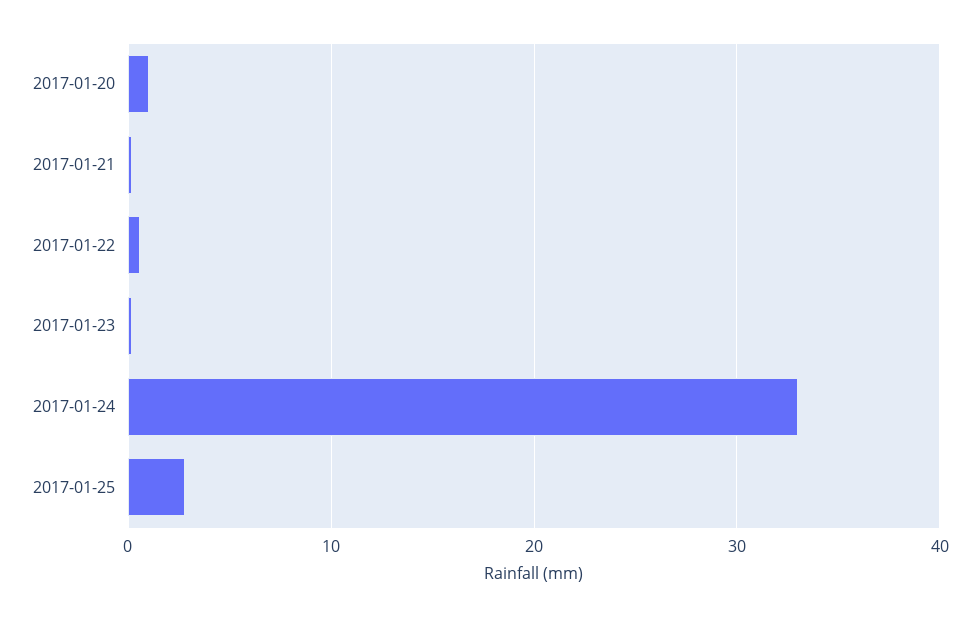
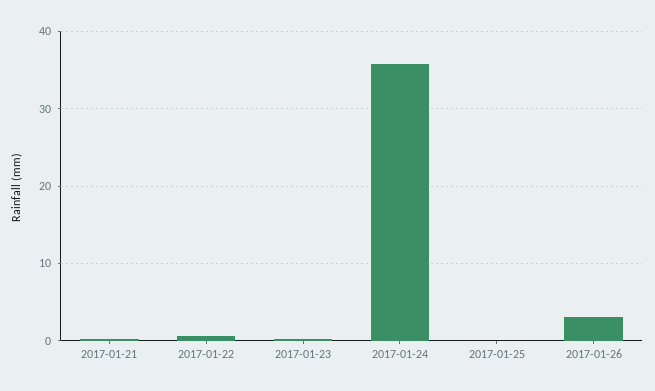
2017-01-20: 1 -> none
2017-01-24: 33 -> 36
2017-01-25: 3 -> 0
2017-01-26: none -> 3

